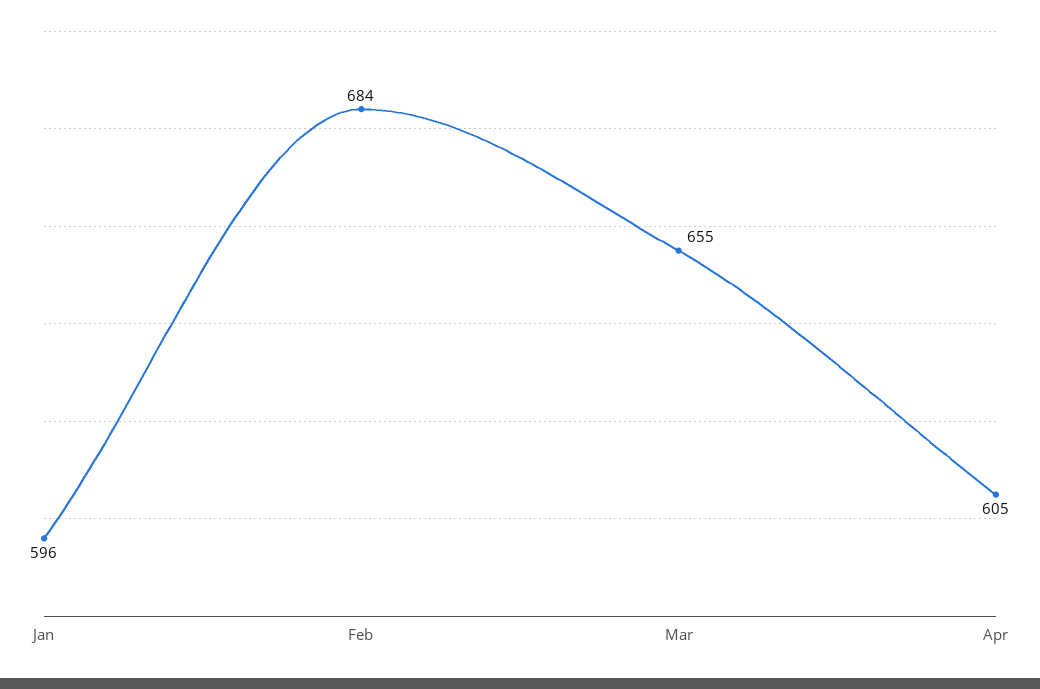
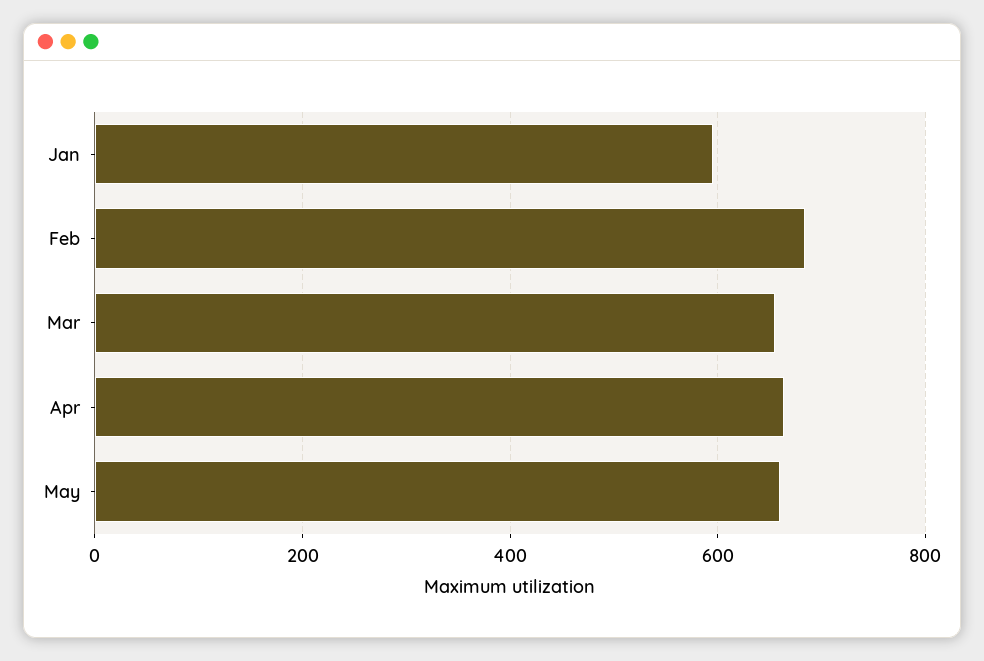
Apr: 605 -> 660
May: none -> 660

